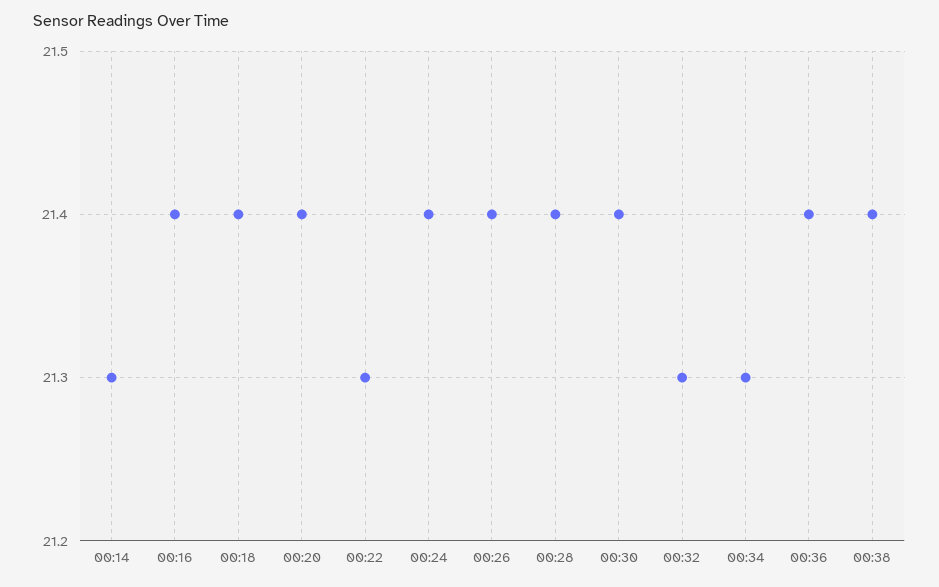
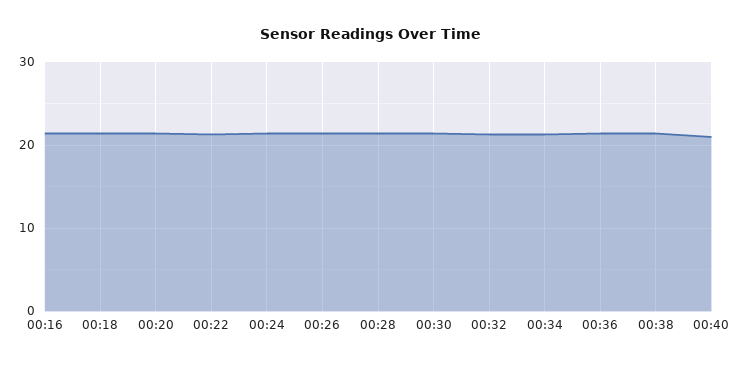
00:14: 21.3 -> none
00:40: none -> 21

